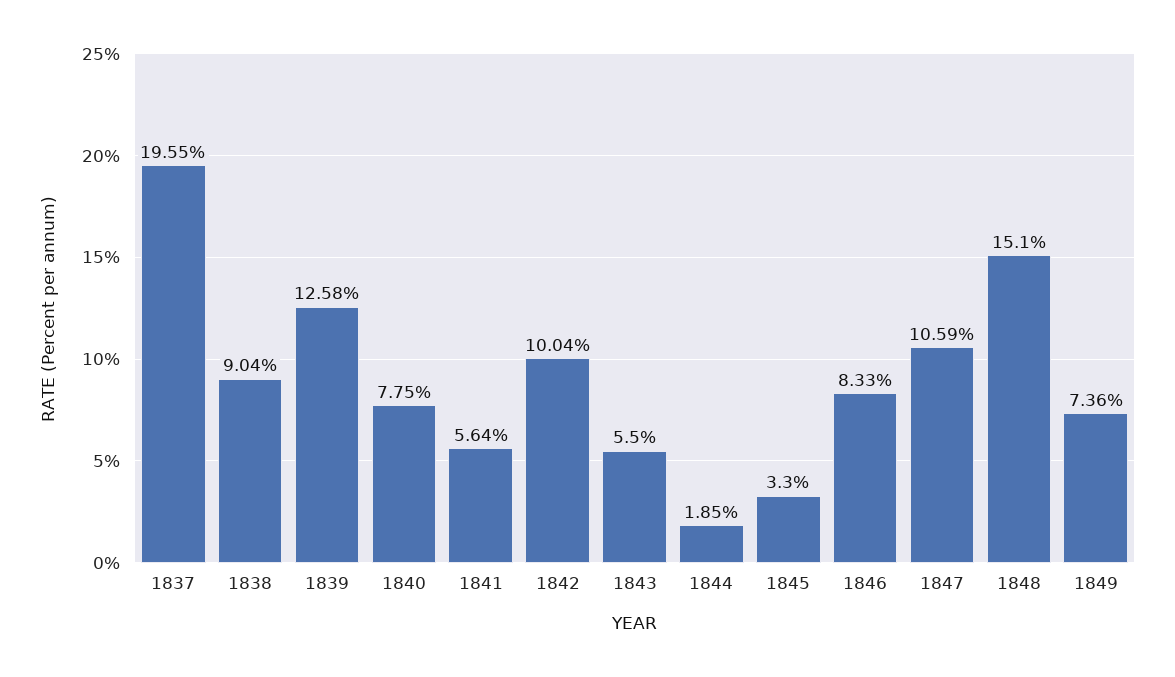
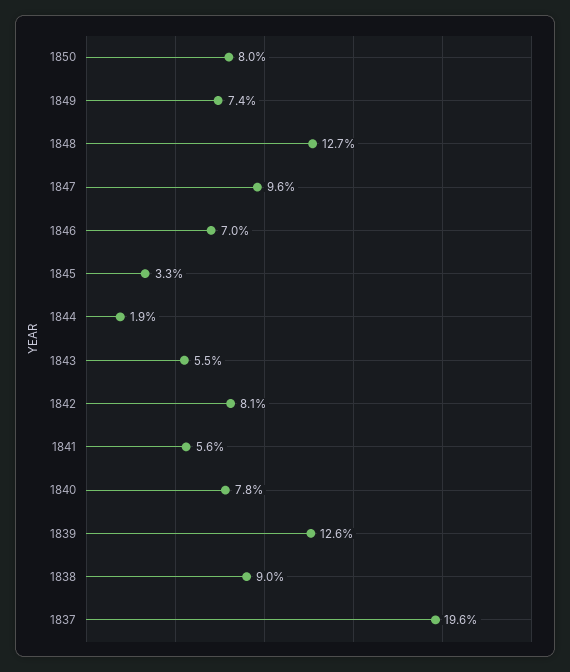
1842: 10.04 -> 8.1
1846: 8.33 -> 7
1847: 10.59 -> 9.6
1848: 15.1 -> 12.7
1850: none -> 8

